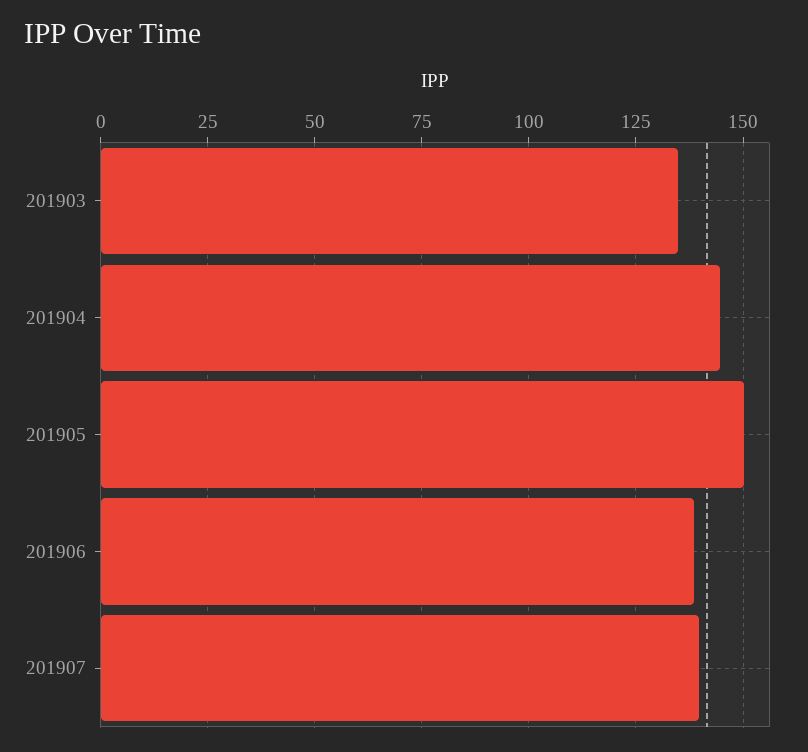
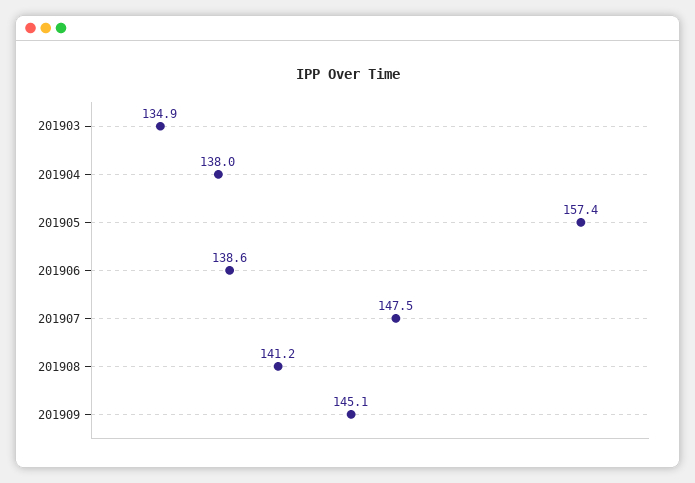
201904: 145 -> 138
201905: 150 -> 157.4
201907: 140 -> 147.5
201908: none -> 141.2
201909: none -> 145.1

